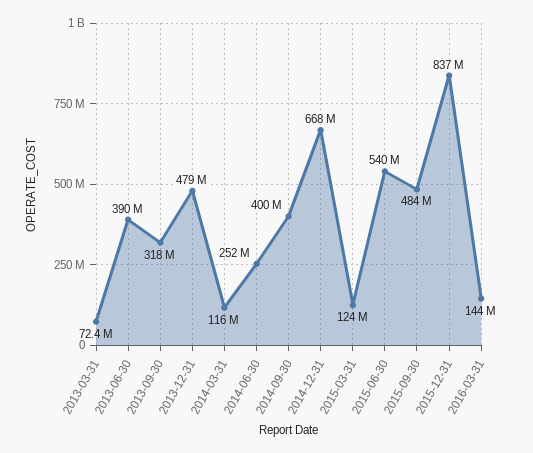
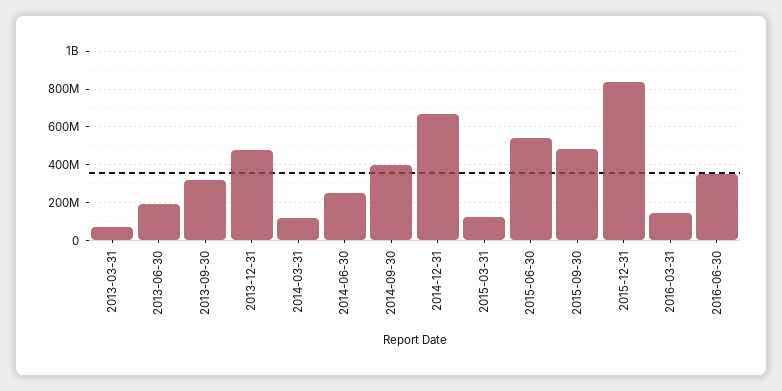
2013-06-30: 390000000 -> 200000000
2016-06-30: none -> 350000000

